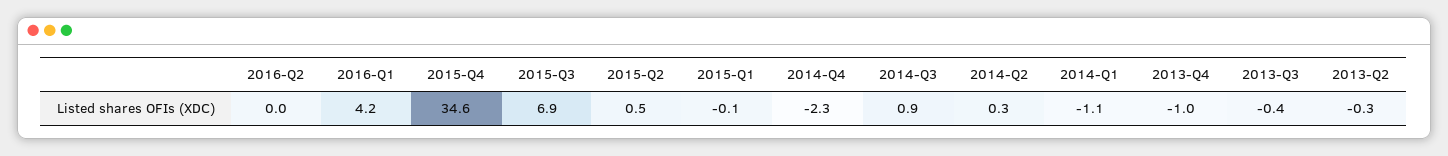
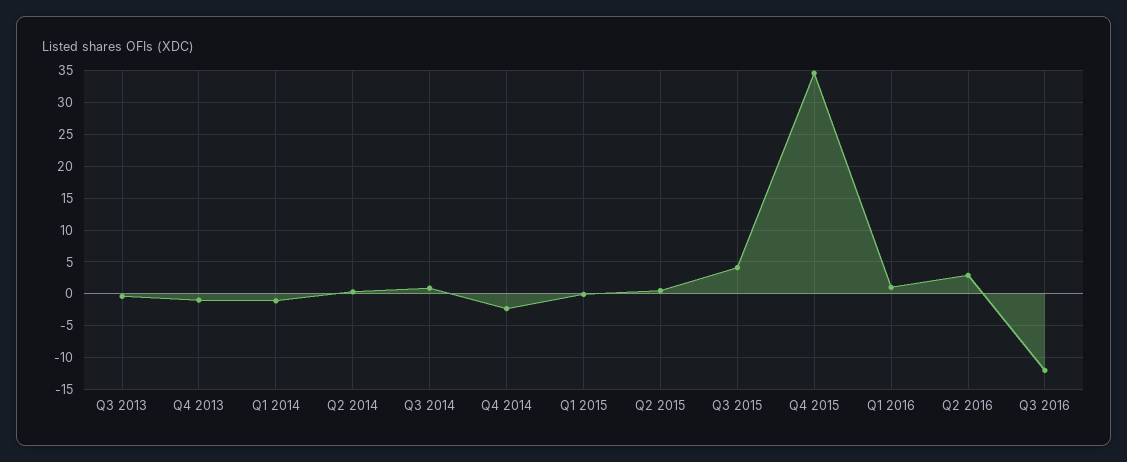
2016-Q2: 0 -> 3
2016-Q1: 4.2 -> 1
2015-Q3: 6.9 -> 4
2013-Q2: -0.3 -> none
Q3 2016: none -> -12

